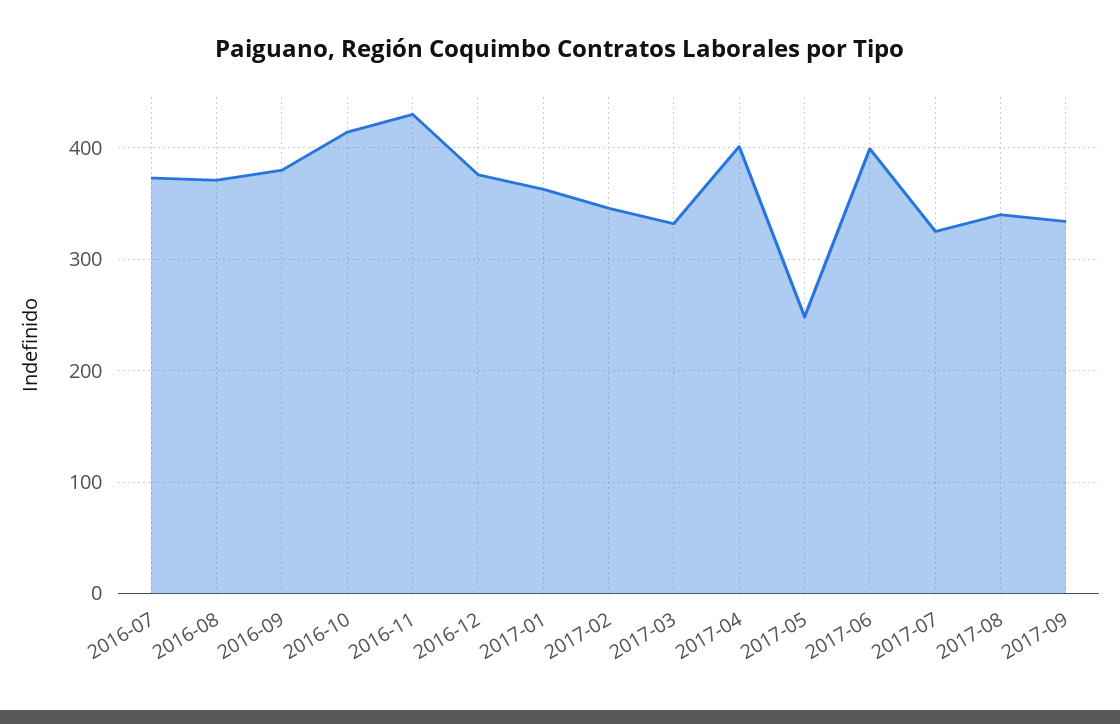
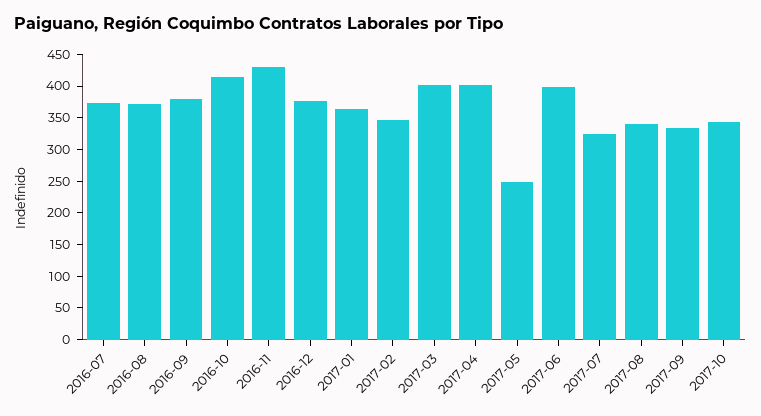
2017-03: 330 -> 400
2017-10: none -> 350

